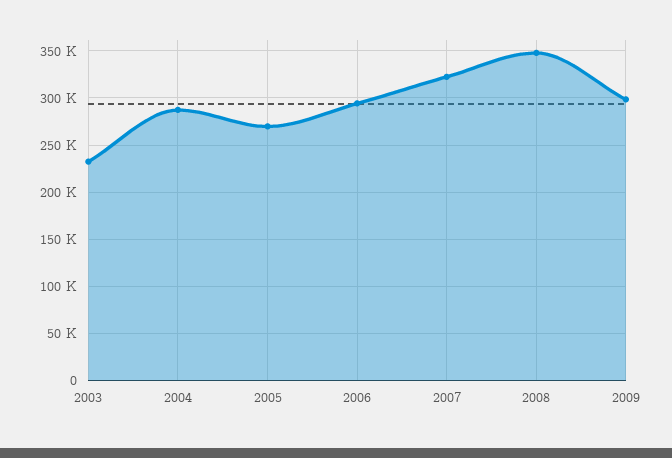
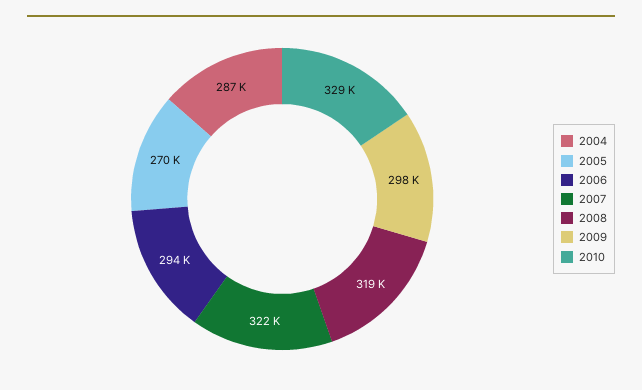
2003: 230000 -> none
2008: 350000 -> 319000
2010: none -> 329000

